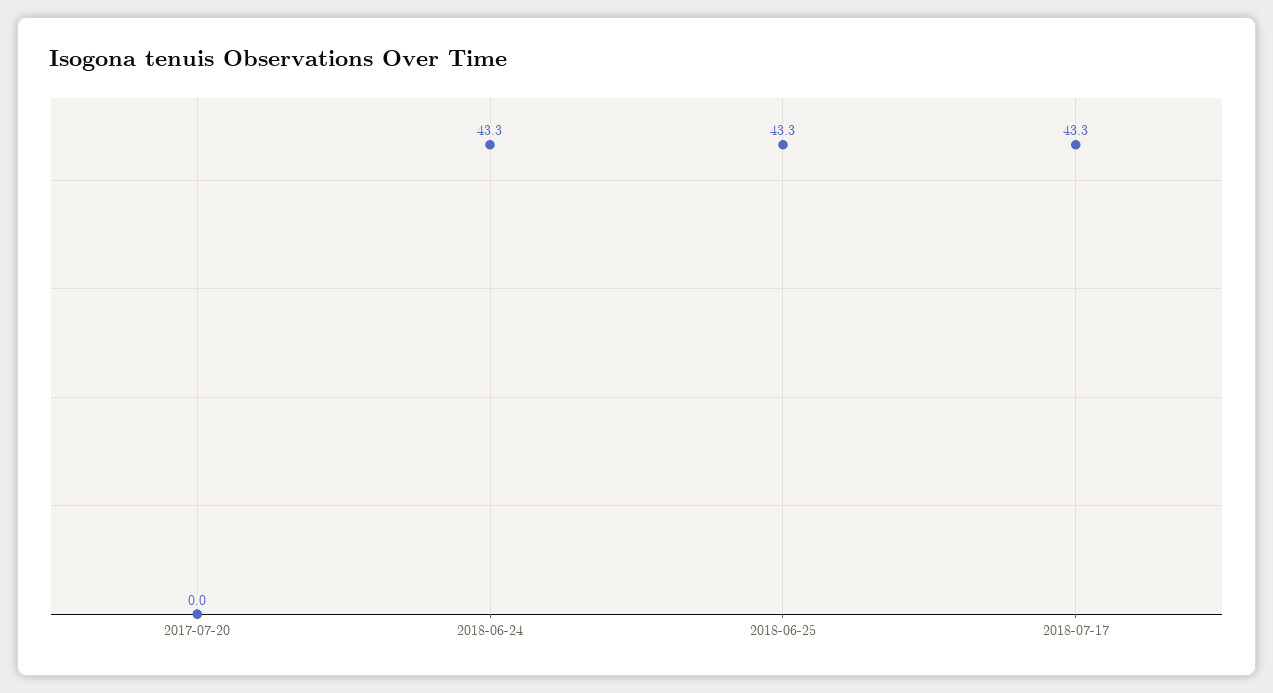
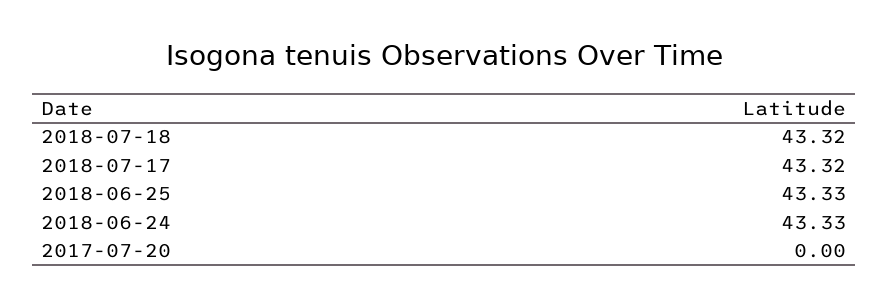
2018-07-18: none -> 43.32

